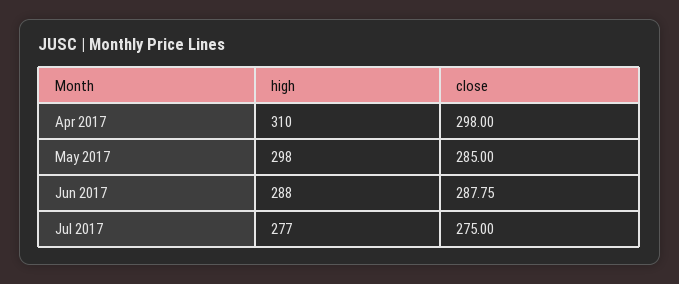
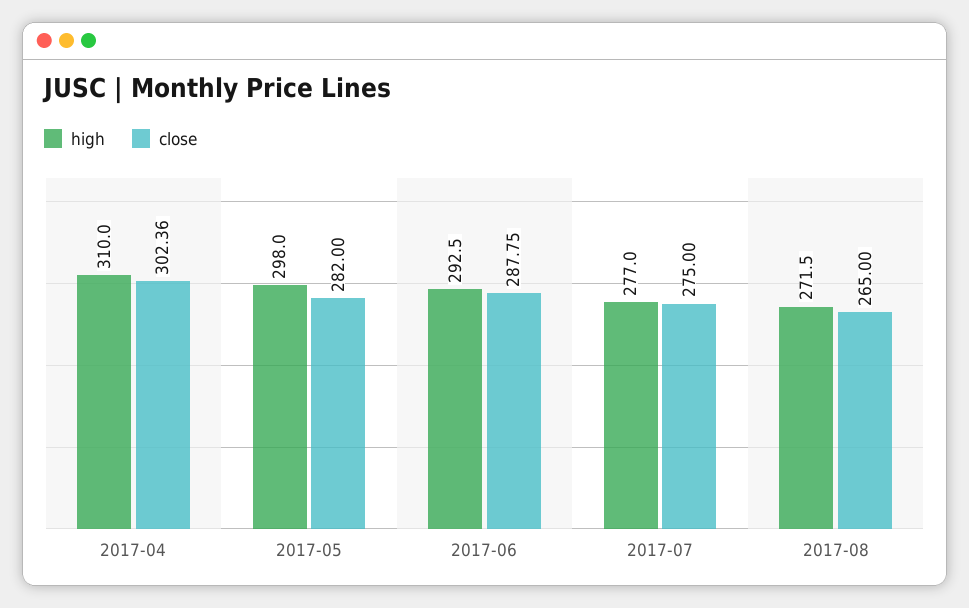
close, Apr 2017: 298 -> 302.36
close, May 2017: 285 -> 282
high, Jun 2017: 288 -> 292.5
high, 2017-08: none -> 271.5
close, 2017-08: none -> 265

